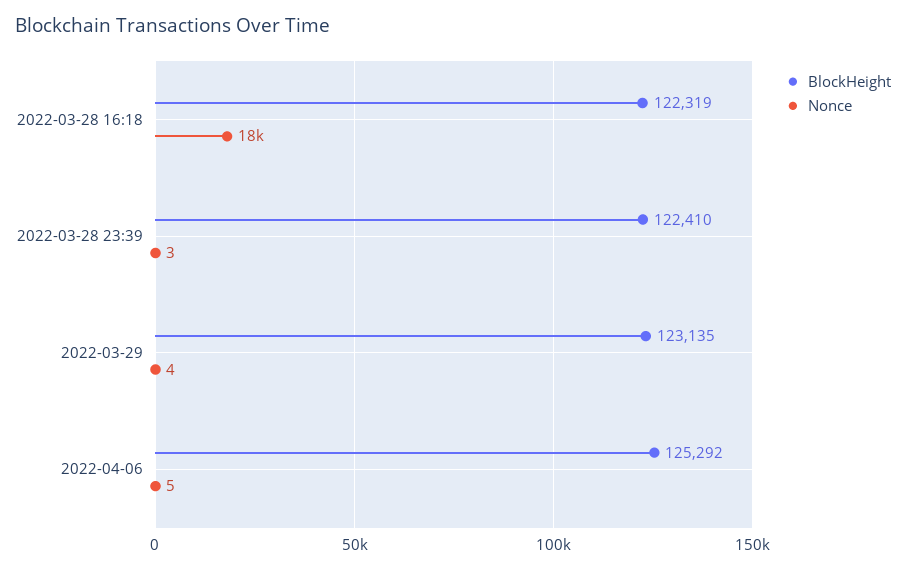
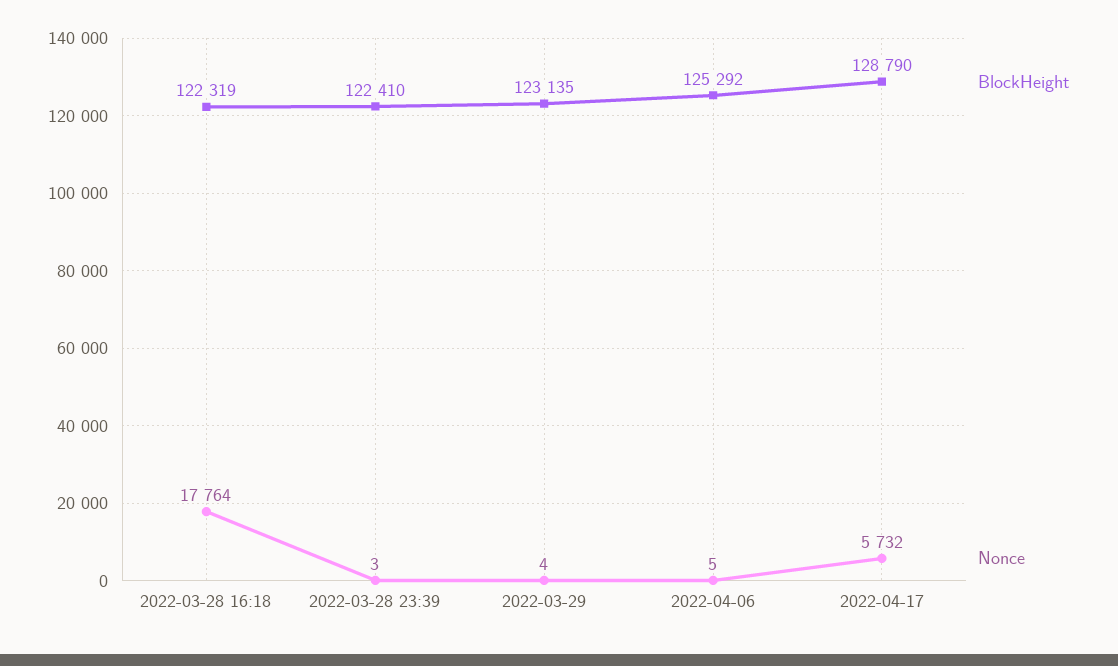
BlockHeight, 2022-04-17: none -> 128790
Nonce, 2022-04-17: none -> 5732

